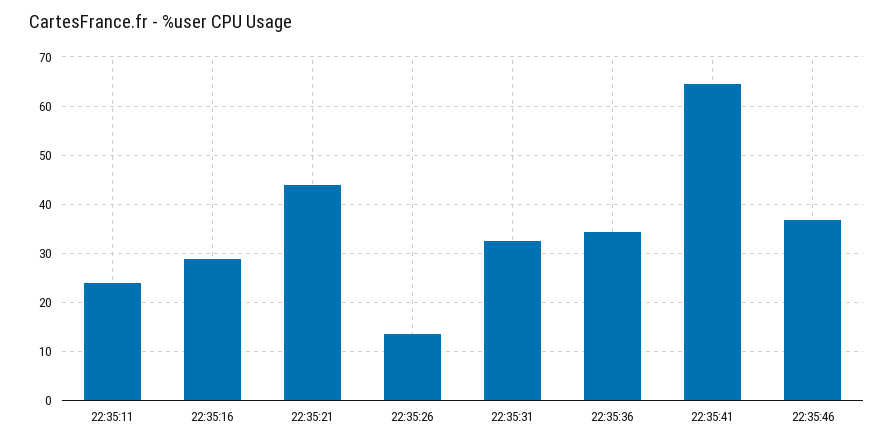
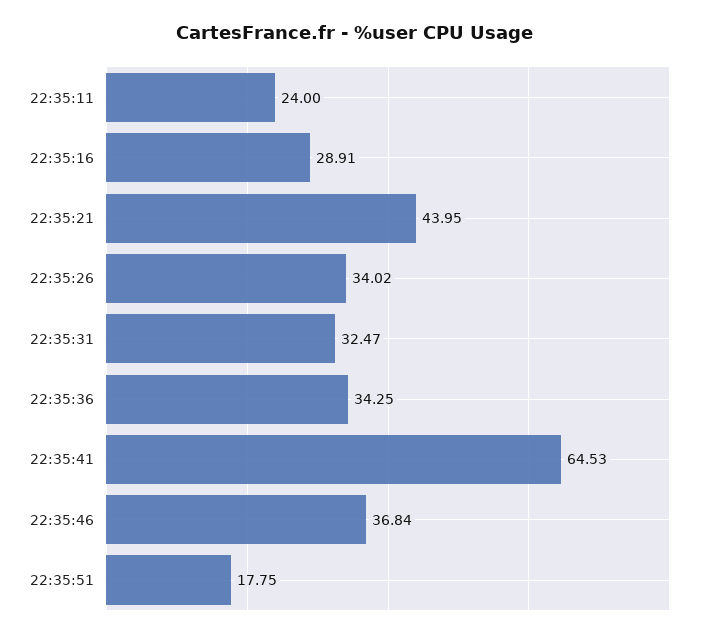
22:35:26: 14 -> 34.02
22:35:51: none -> 17.75

